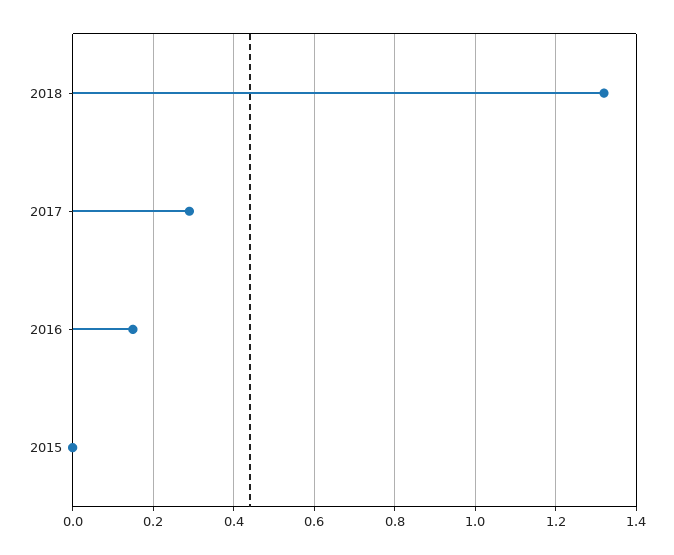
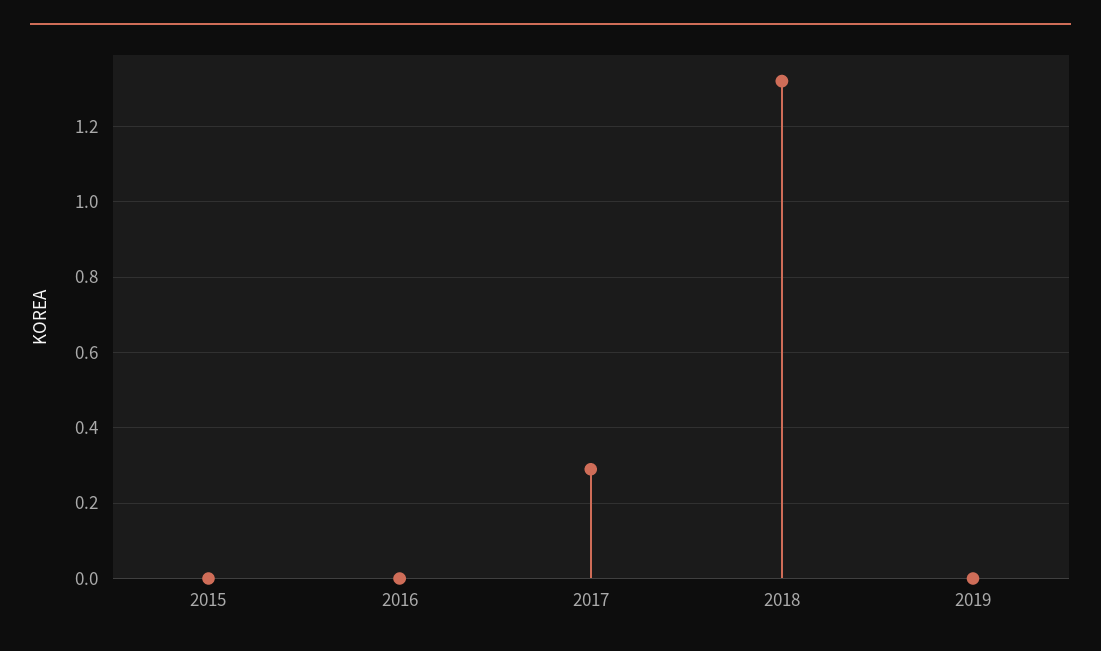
2016: 0.15 -> 0
2019: none -> 0

